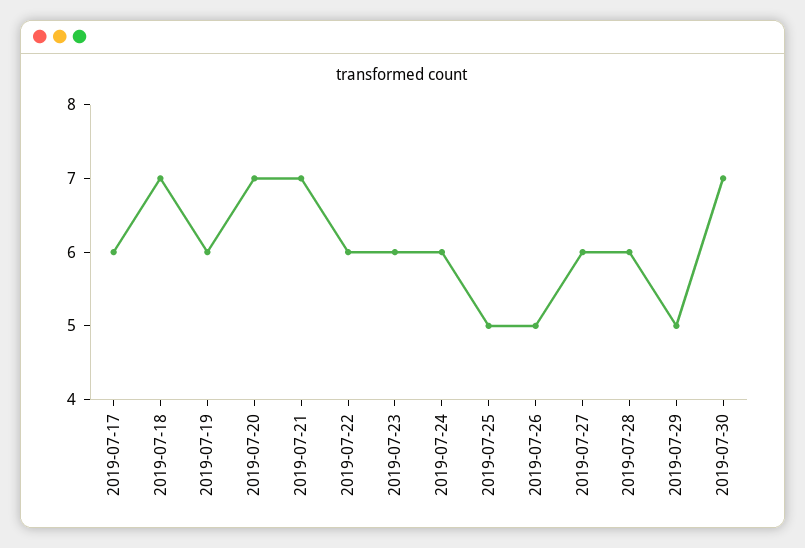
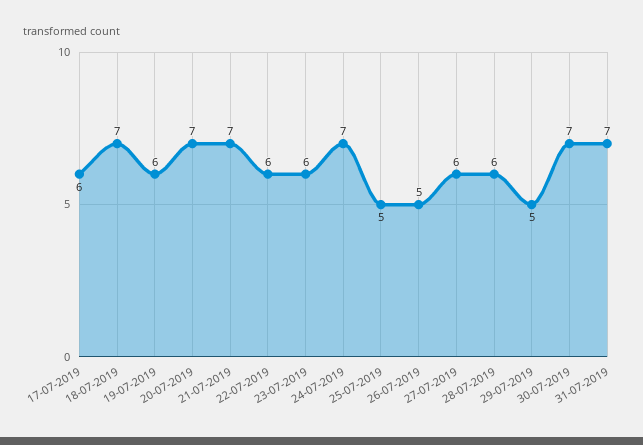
2019-07-24: 6 -> 7
31-07-2019: none -> 7

